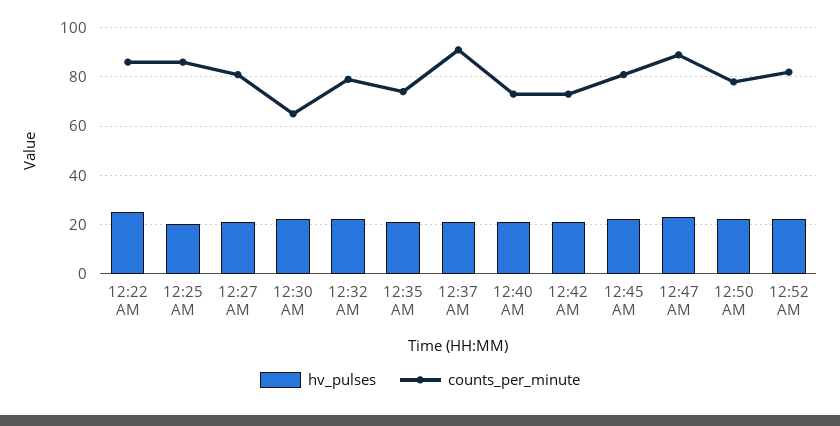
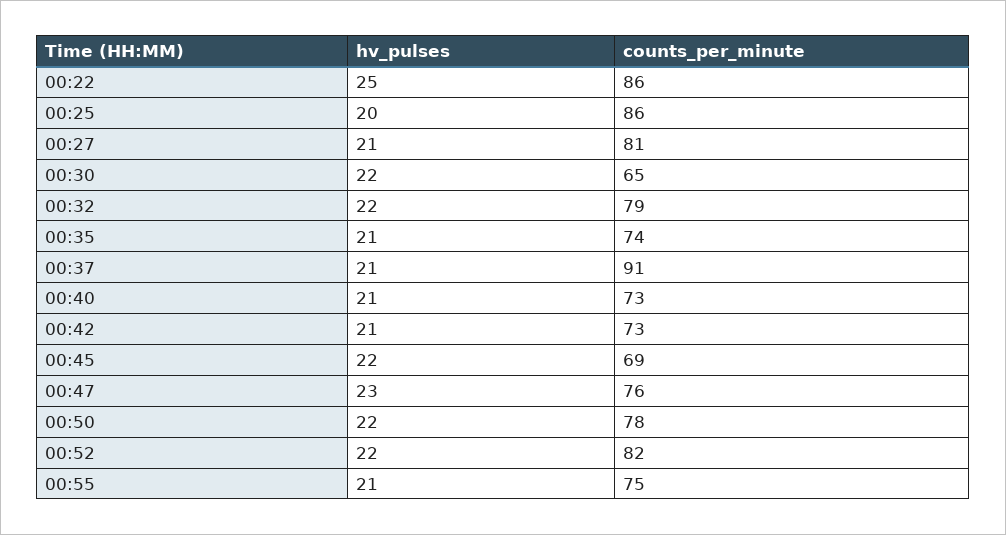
counts_per_minute, 12:45 AM: 80 -> 69
counts_per_minute, 12:47 AM: 90 -> 76
hv_pulses, 00:55: none -> 21
counts_per_minute, 00:55: none -> 75

